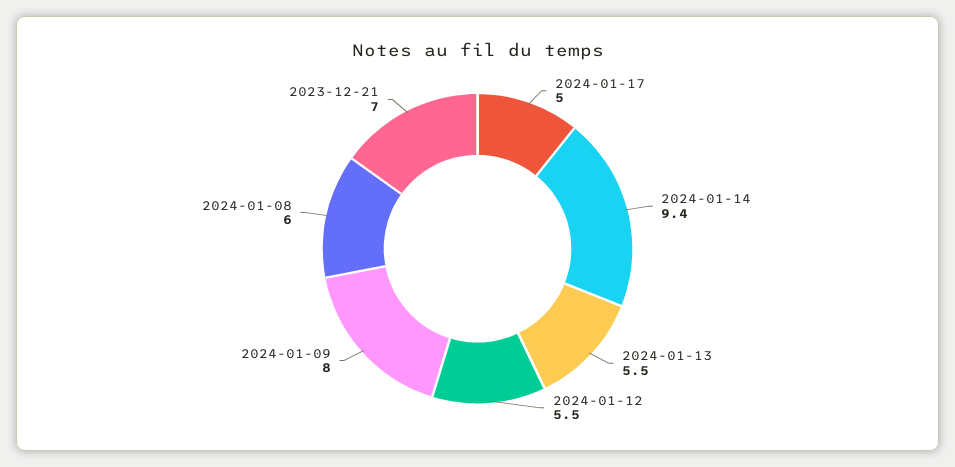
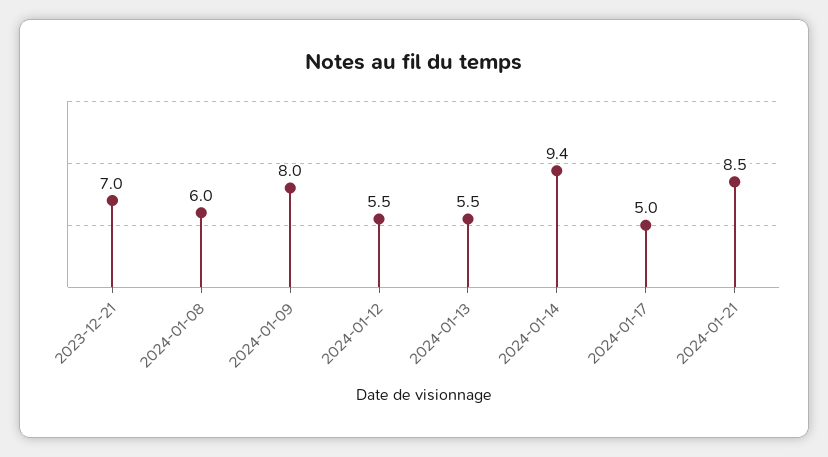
2024-01-21: none -> 8.5

